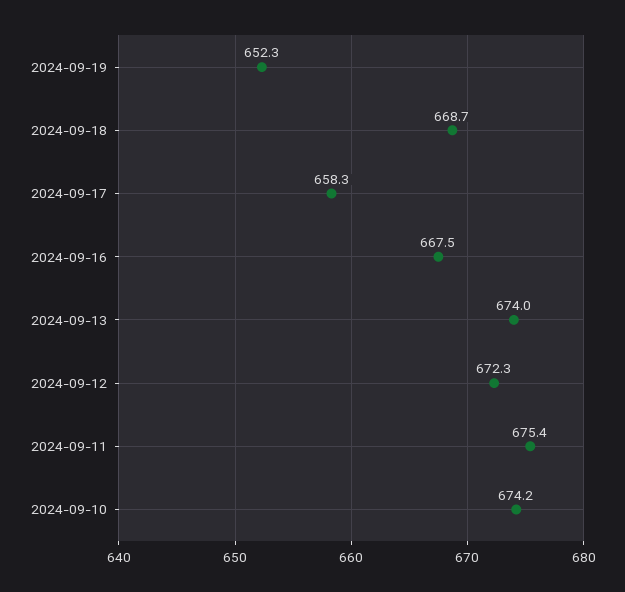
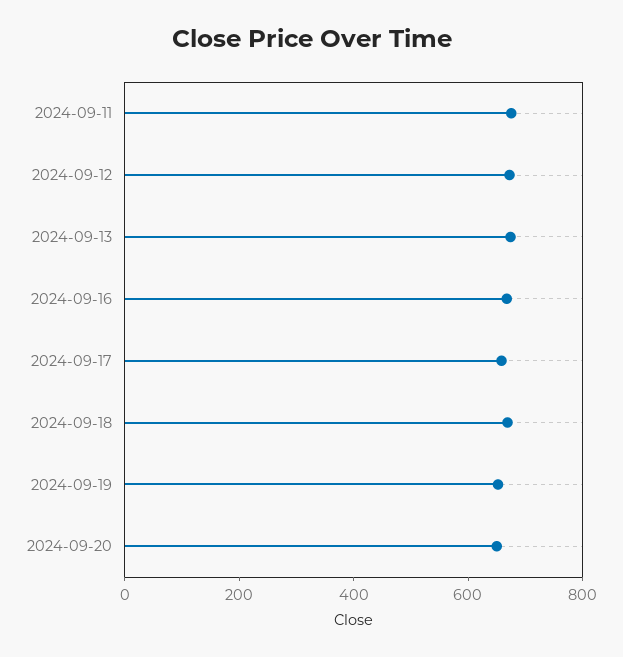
2024-09-10: 674.2 -> none
2024-09-20: none -> 650

